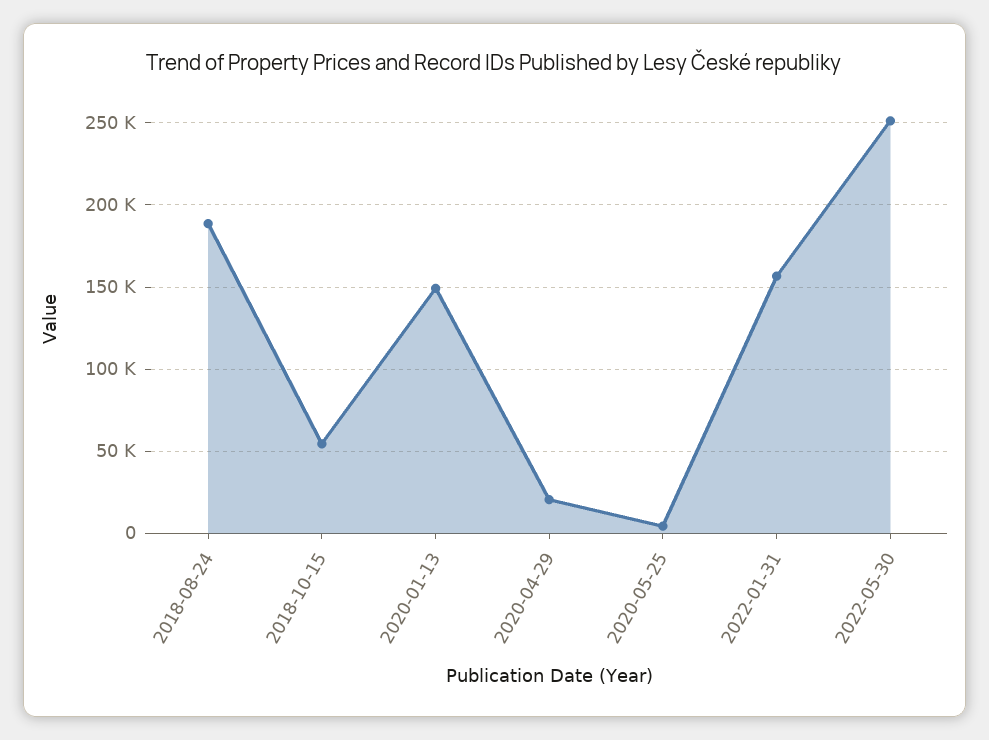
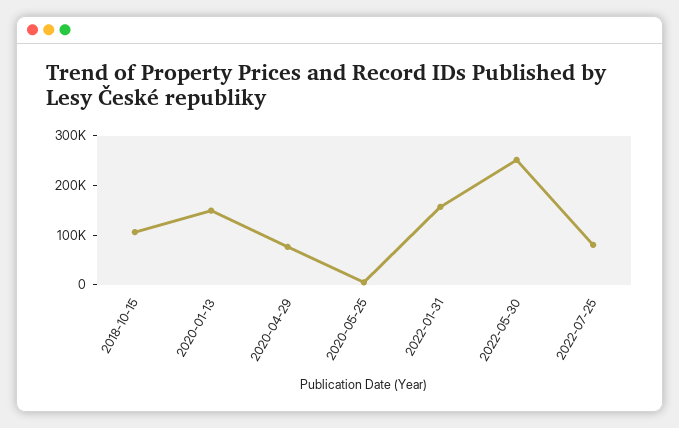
2018-08-24: 190000 -> none
2018-10-15: 55000 -> 100000
2020-04-29: 20000 -> 80000
2022-07-25: none -> 80000

